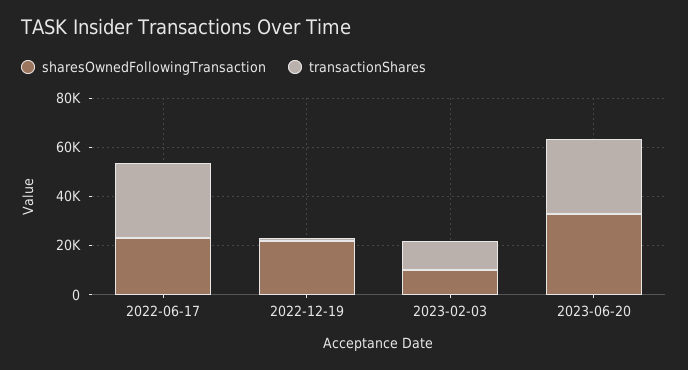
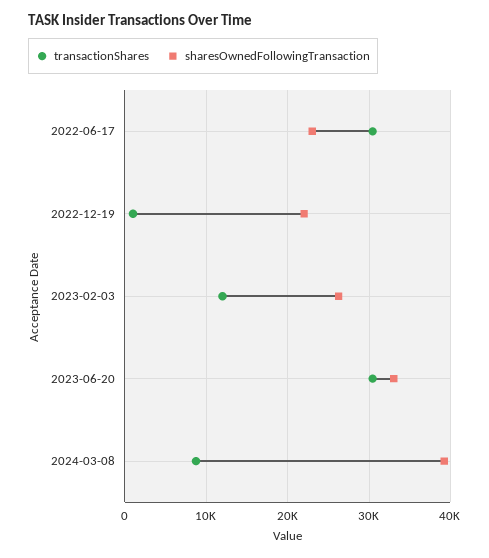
sharesOwnedFollowingTransaction, 2023-02-03: 10000 -> 26000
transactionShares, 2024-03-08: none -> 9000
sharesOwnedFollowingTransaction, 2024-03-08: none -> 39000

